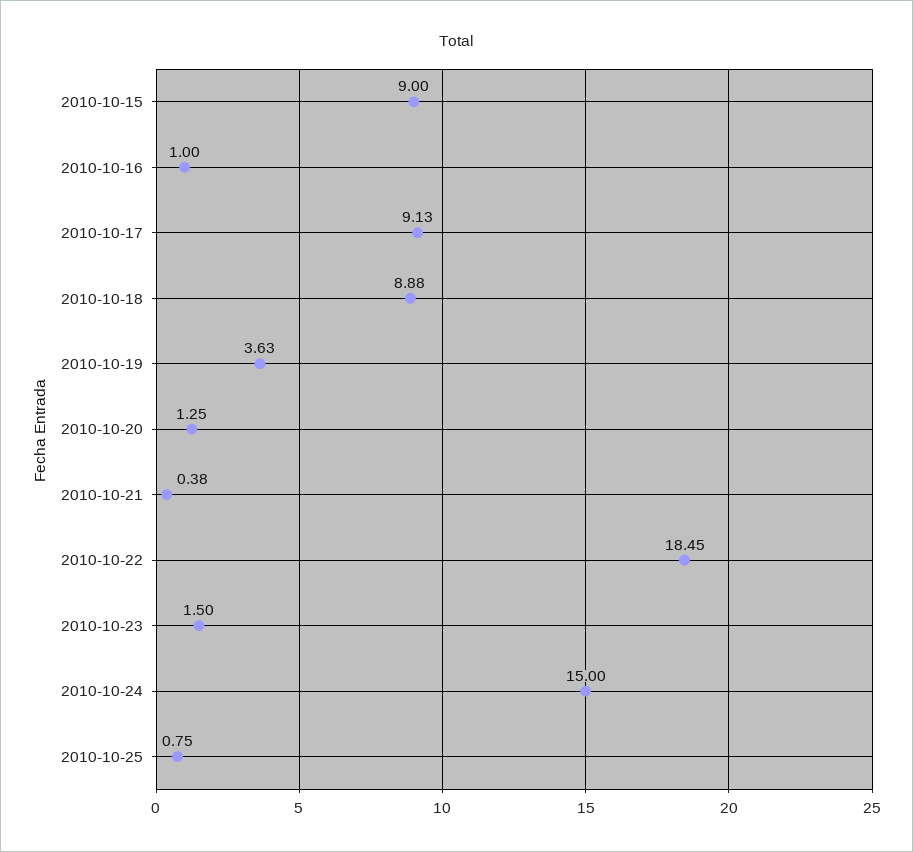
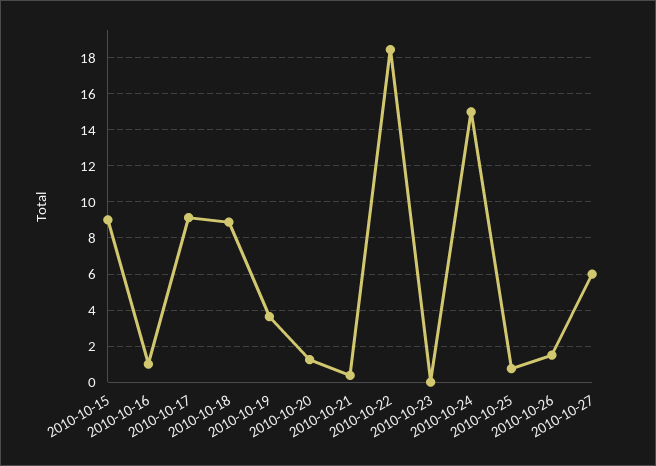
2010-10-23: 1.5 -> 0
2010-10-26: none -> 1.5
2010-10-27: none -> 6

